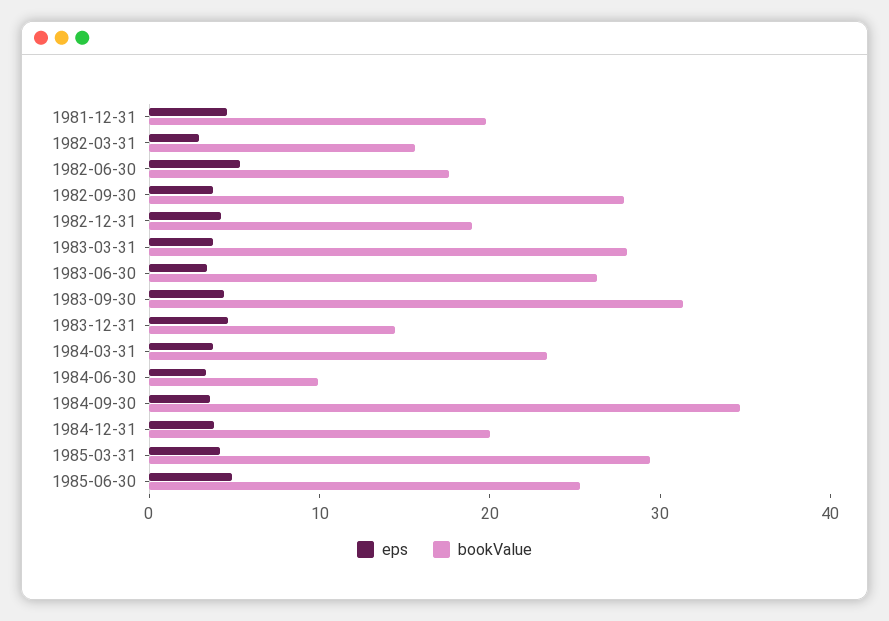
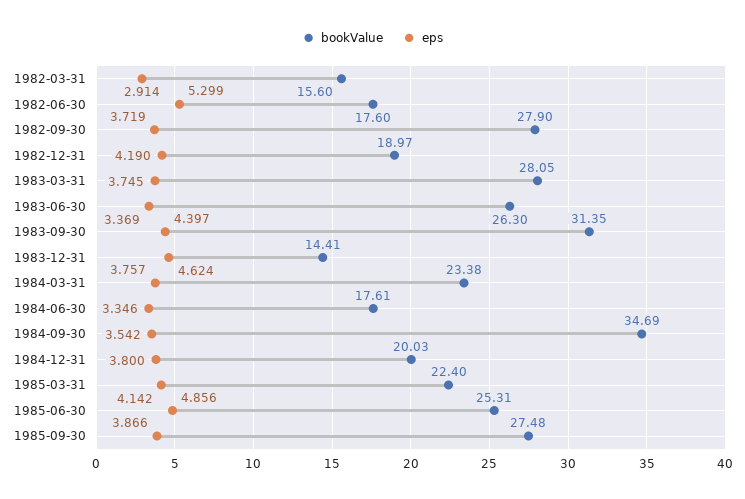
eps, 1981-12-31: 4 -> none
bookValue, 1981-12-31: 20 -> none
bookValue, 1984-06-30: 10 -> 17.61
bookValue, 1985-03-31: 30 -> 22.4
bookValue, 1985-09-30: none -> 27.48
eps, 1985-09-30: none -> 3.866

